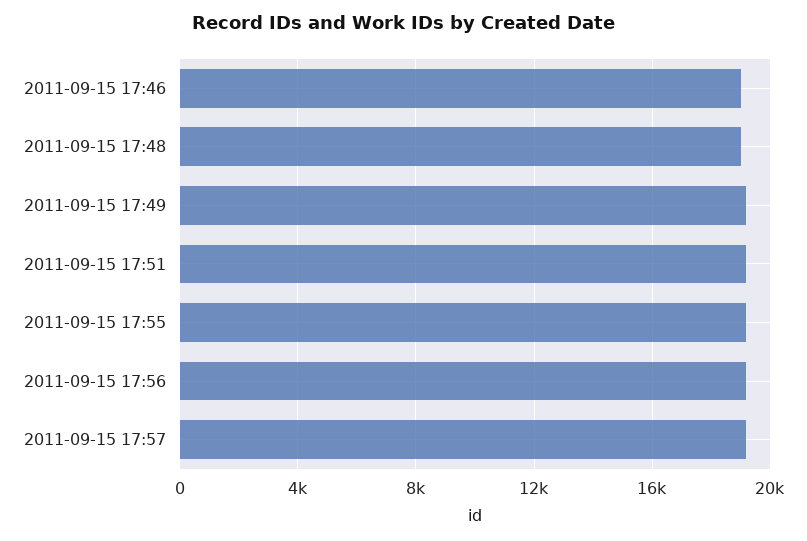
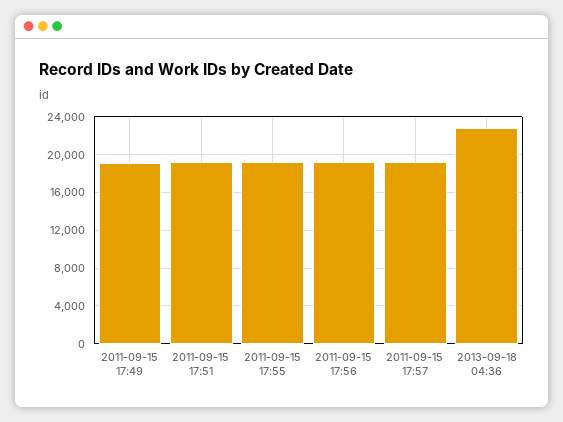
2011-09-15 17:46: 19000 -> none
2011-09-15 17:48: 19000 -> none
2013-09-18 04:36: none -> 23000

